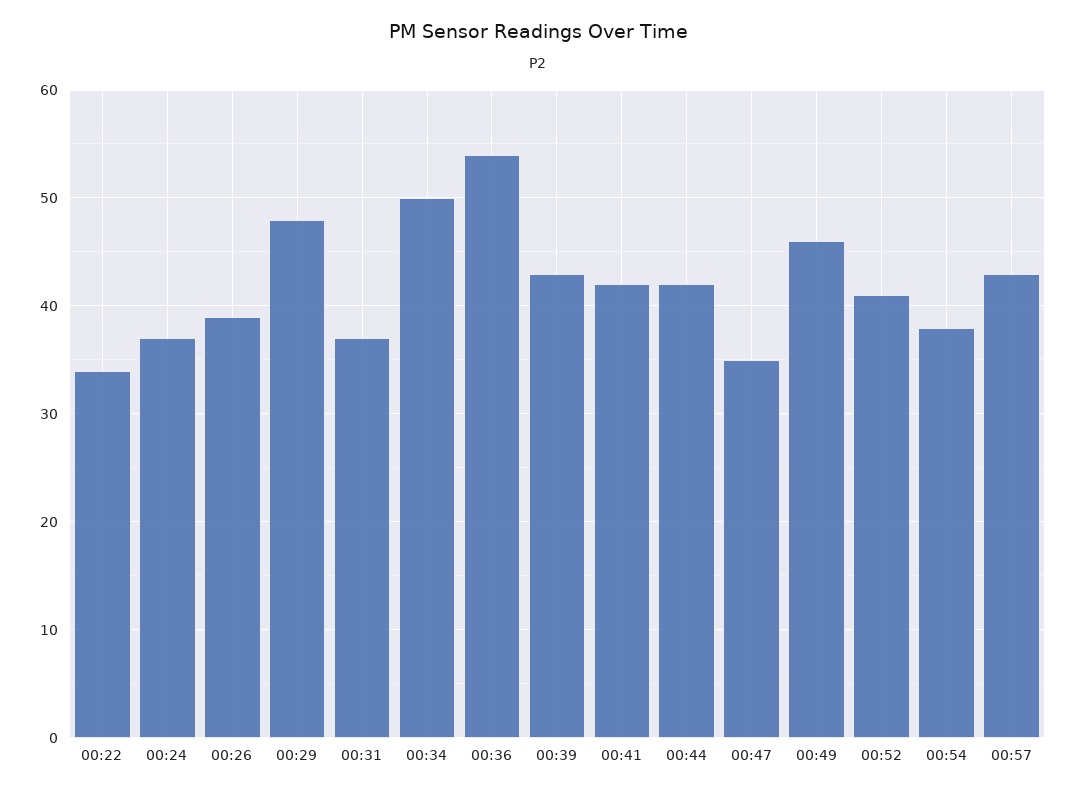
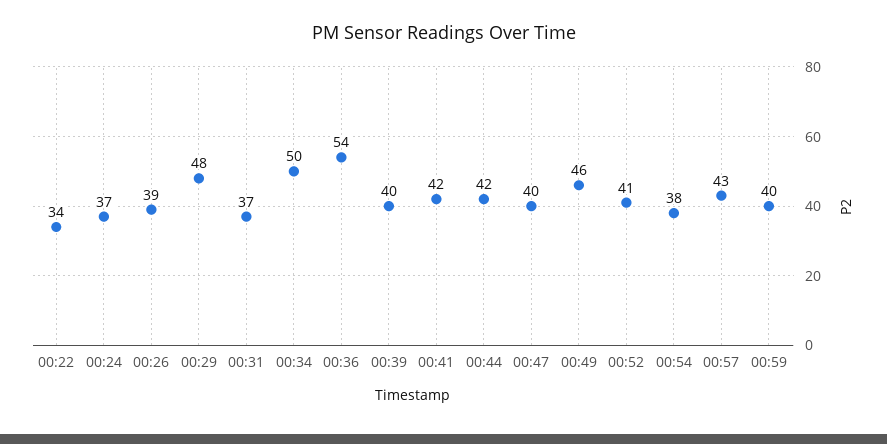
00:39: 43 -> 40
00:47: 35 -> 40
00:59: none -> 40

